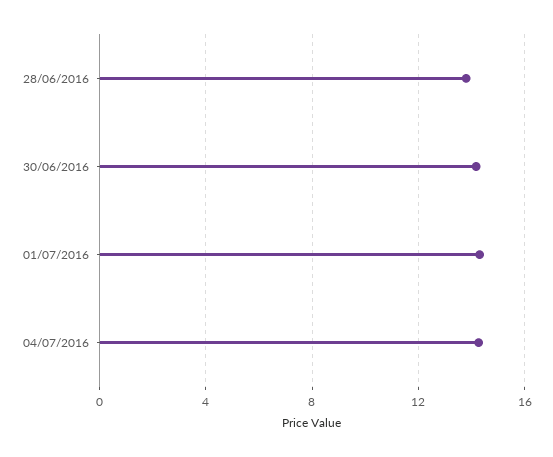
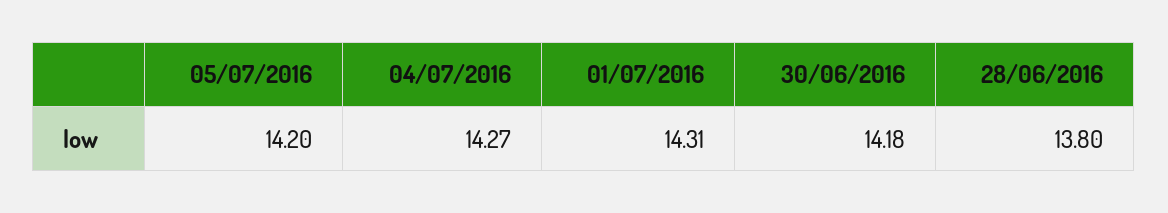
05/07/2016: none -> 14.2

